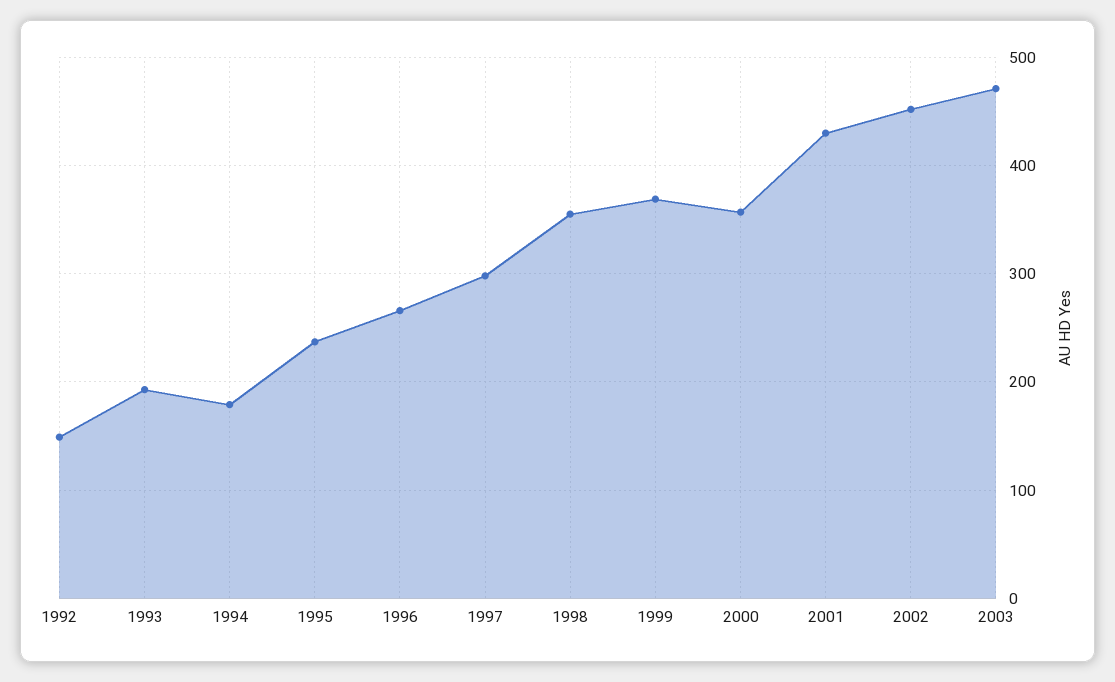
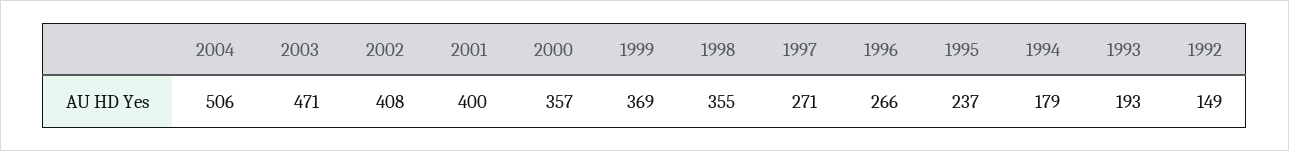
1997: 300 -> 271
2001: 430 -> 400
2002: 450 -> 408
2004: none -> 506

